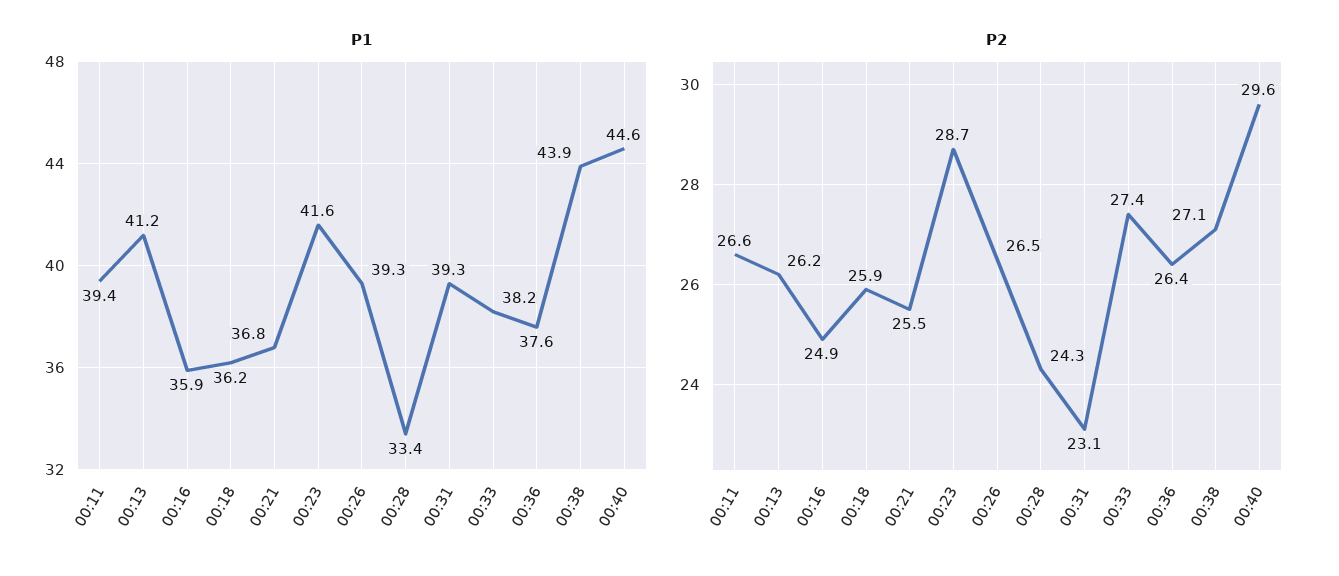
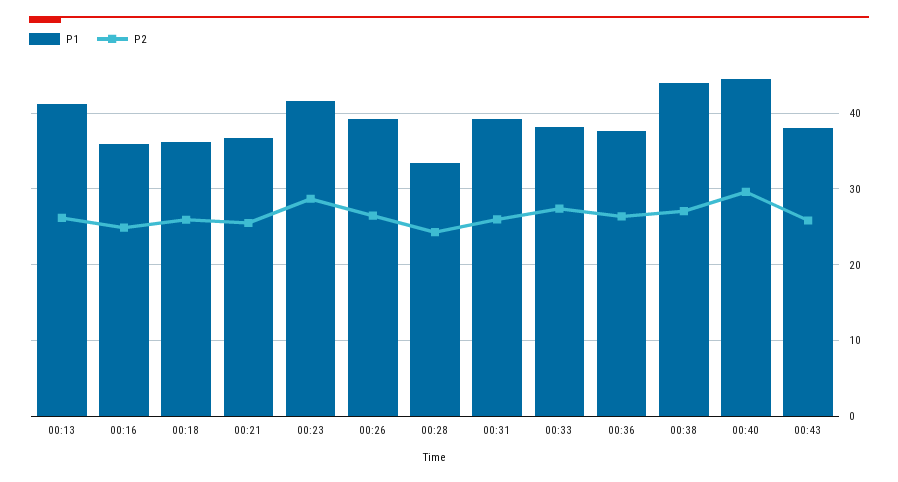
P1, 00:11: 39.4 -> none
P2, 00:11: 26.6 -> none
P2, 00:31: 23.1 -> 26
P1, 00:43: none -> 38
P2, 00:43: none -> 26

